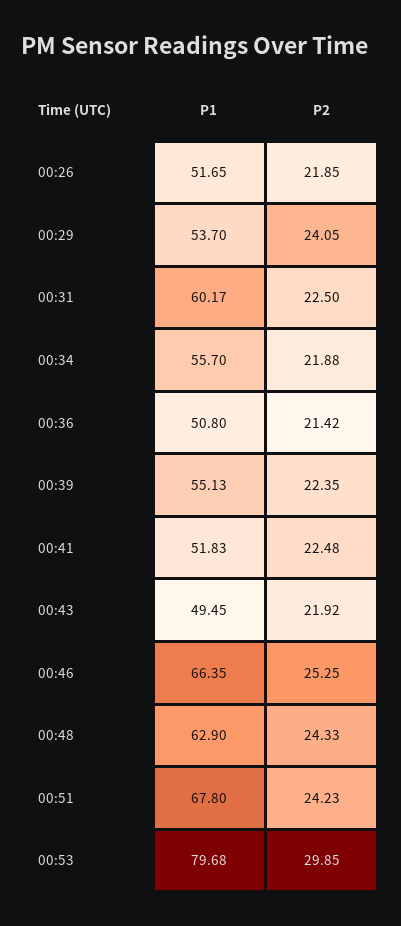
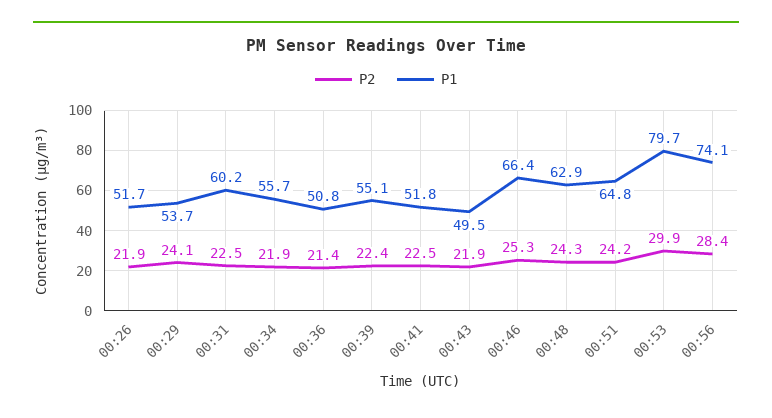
P1, 00:51: 67.8 -> 64.8
P2, 00:56: none -> 28.4
P1, 00:56: none -> 74.1

